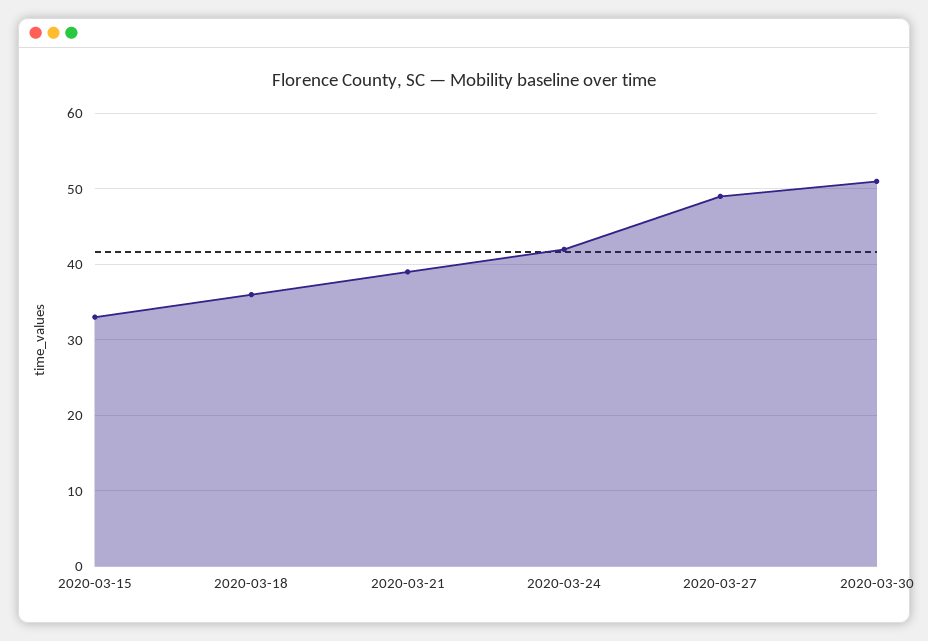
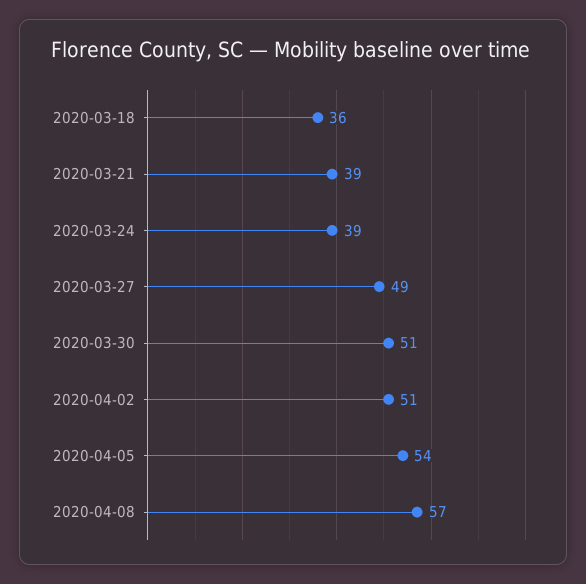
2020-03-15: 33 -> none
2020-03-24: 42 -> 39
2020-04-02: none -> 51
2020-04-05: none -> 54
2020-04-08: none -> 57

